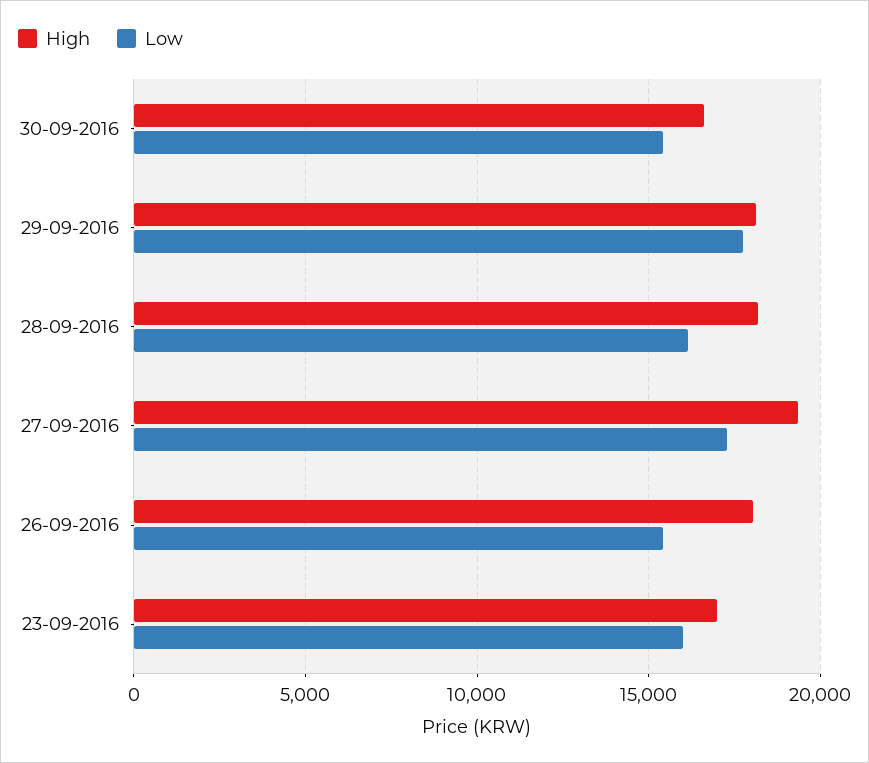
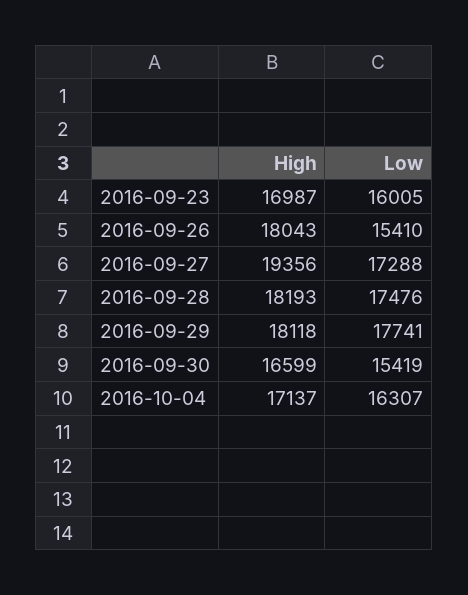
Low, 28-09-2016: 16000 -> 17476
High, 2016-10-04: none -> 17137
Low, 2016-10-04: none -> 16307

